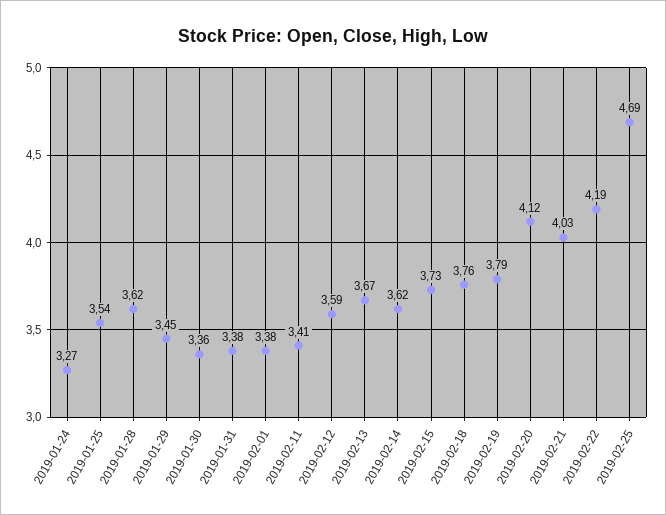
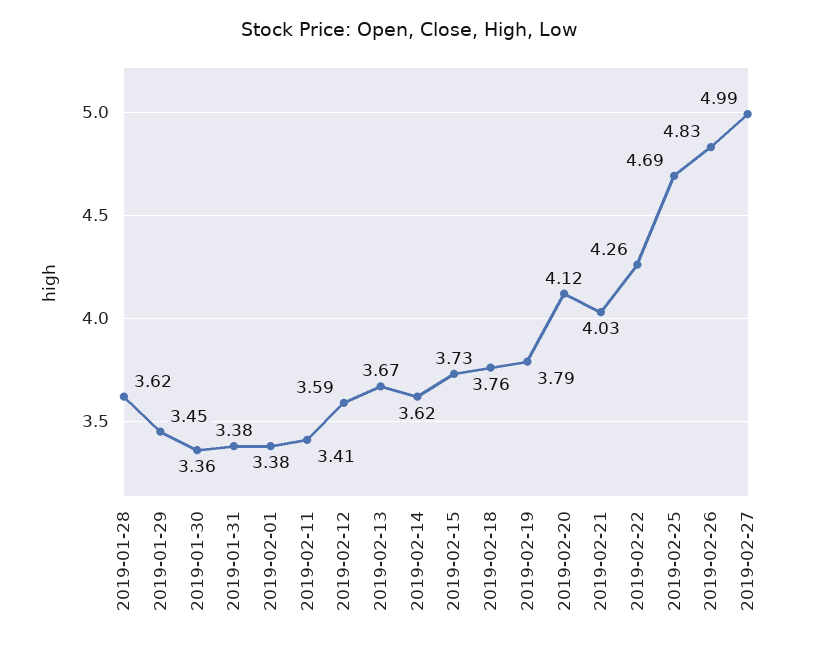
2019-01-24: 3.27 -> none
2019-01-25: 3.54 -> none
2019-02-22: 4.19 -> 4.26
2019-02-26: none -> 4.83
2019-02-27: none -> 4.99

